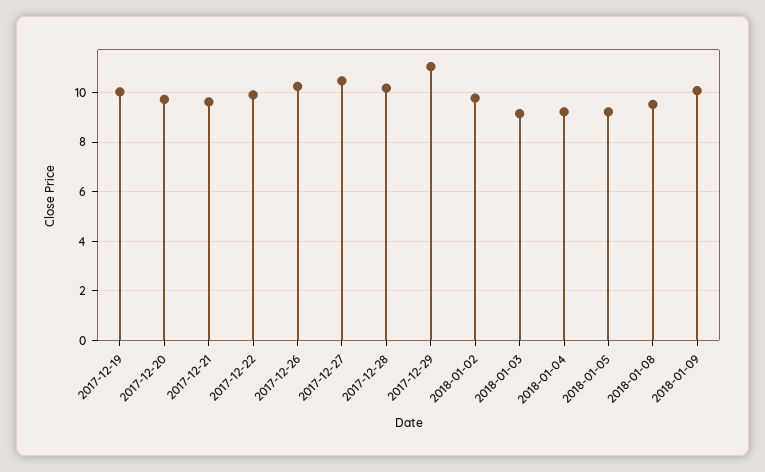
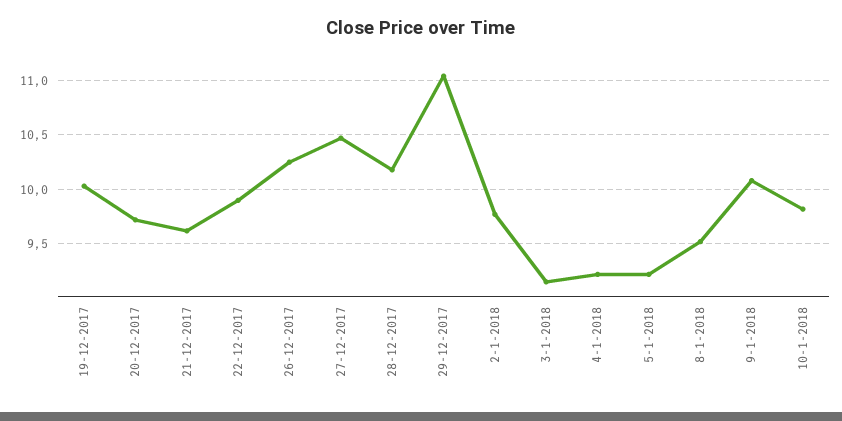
10-1-2018: none -> 9.8

